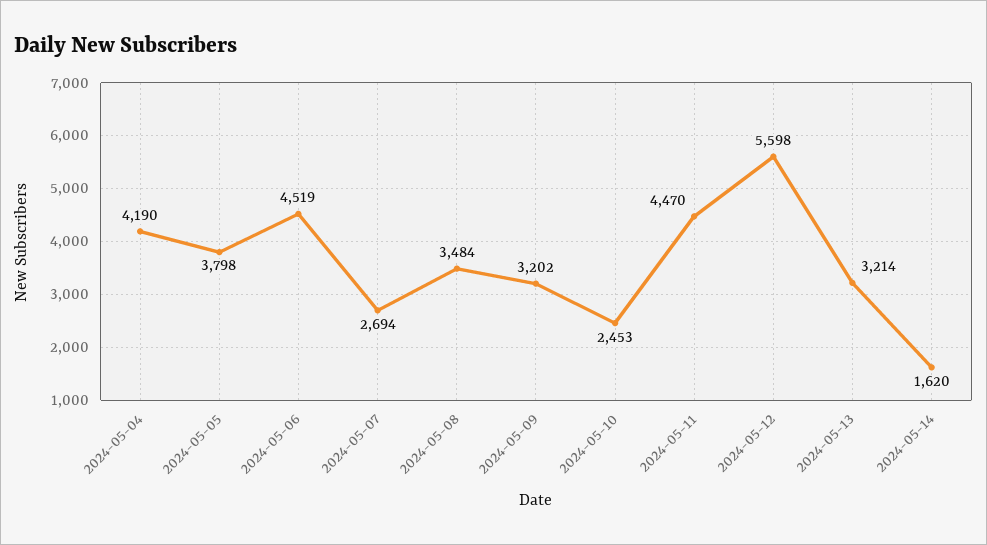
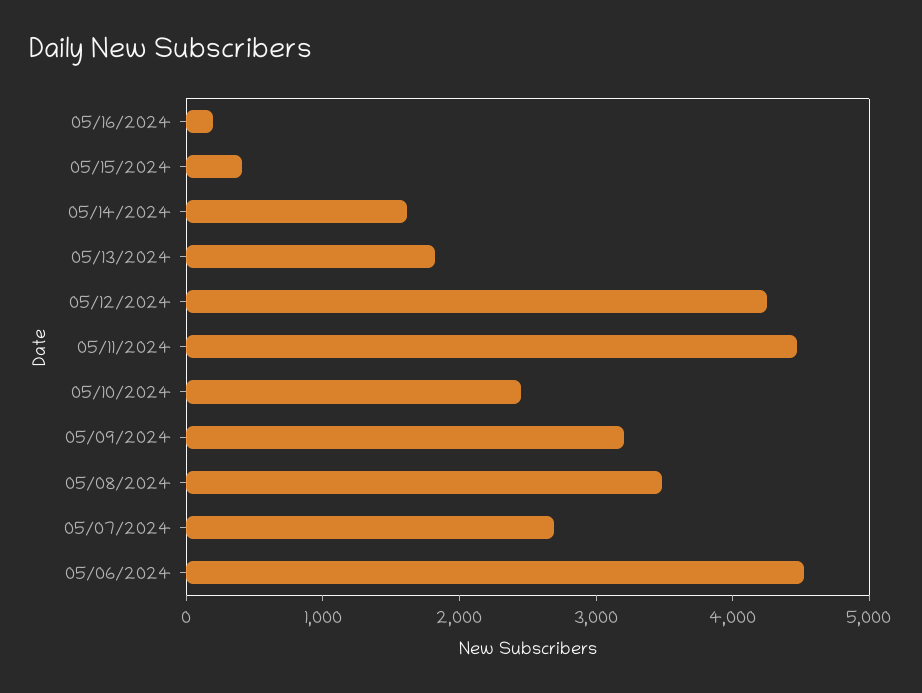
2024-05-04: 4190 -> none
2024-05-05: 3798 -> none
2024-05-12: 5598 -> 4200
2024-05-13: 3214 -> 1800
05/16/2024: none -> 200
05/15/2024: none -> 400

